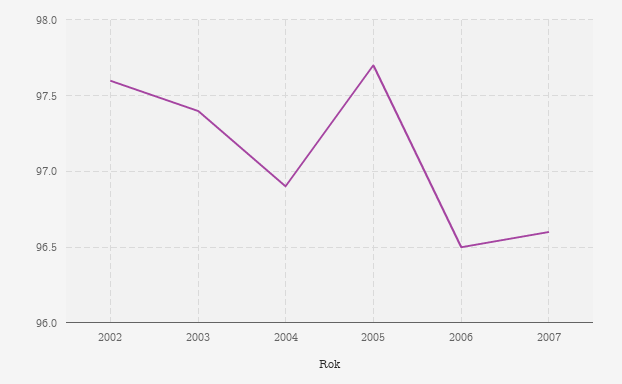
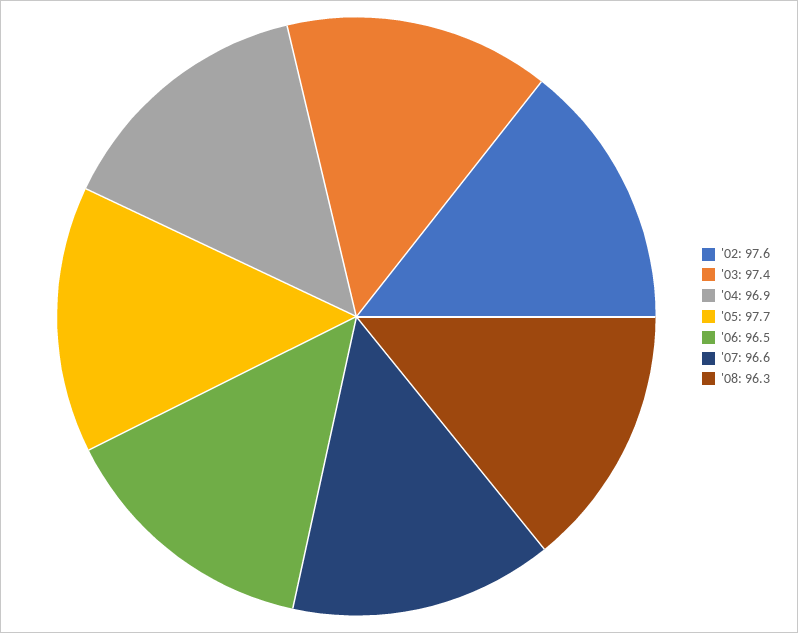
'08: none -> 96.3

